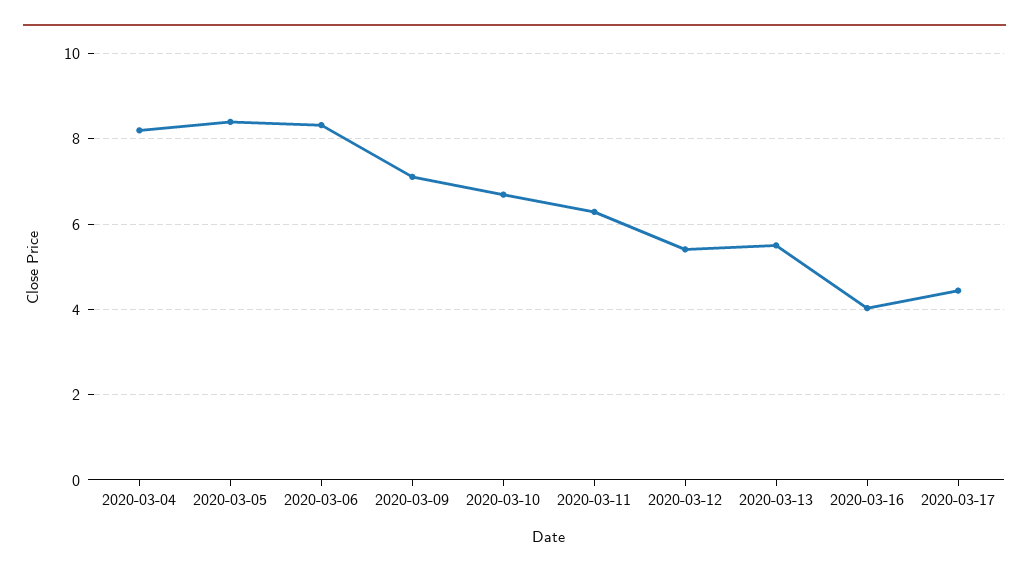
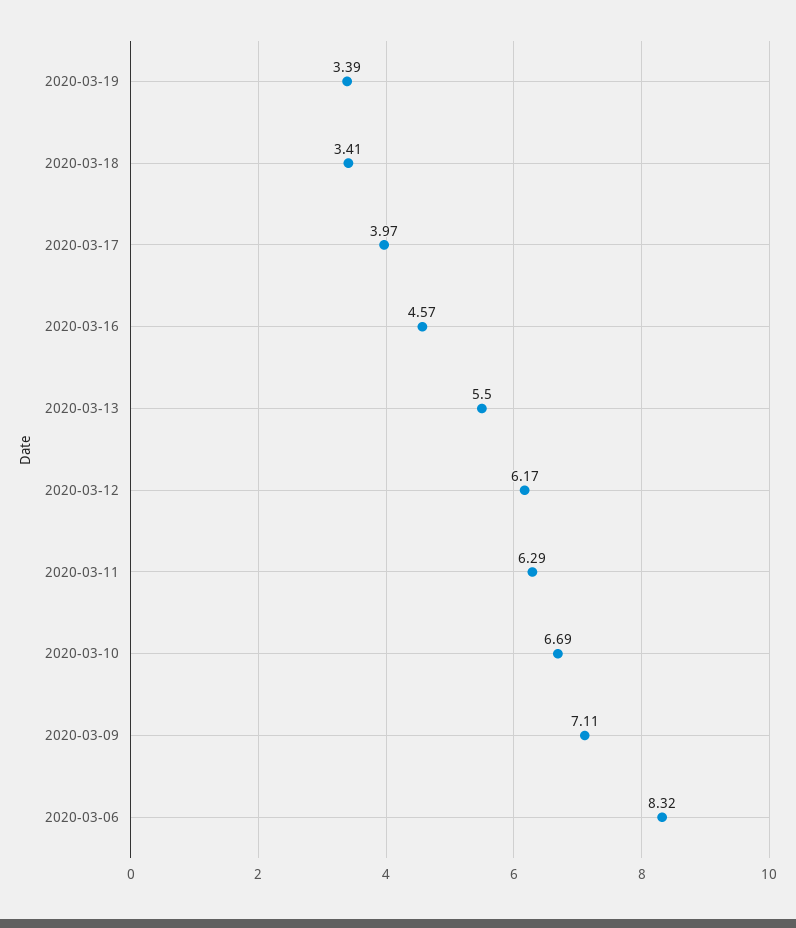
2020-03-04: 8.2 -> none
2020-03-05: 8.4 -> none
2020-03-12: 5.4 -> 6.17
2020-03-16: 4 -> 4.57
2020-03-17: 4.4 -> 3.97
2020-03-19: none -> 3.39
2020-03-18: none -> 3.41

